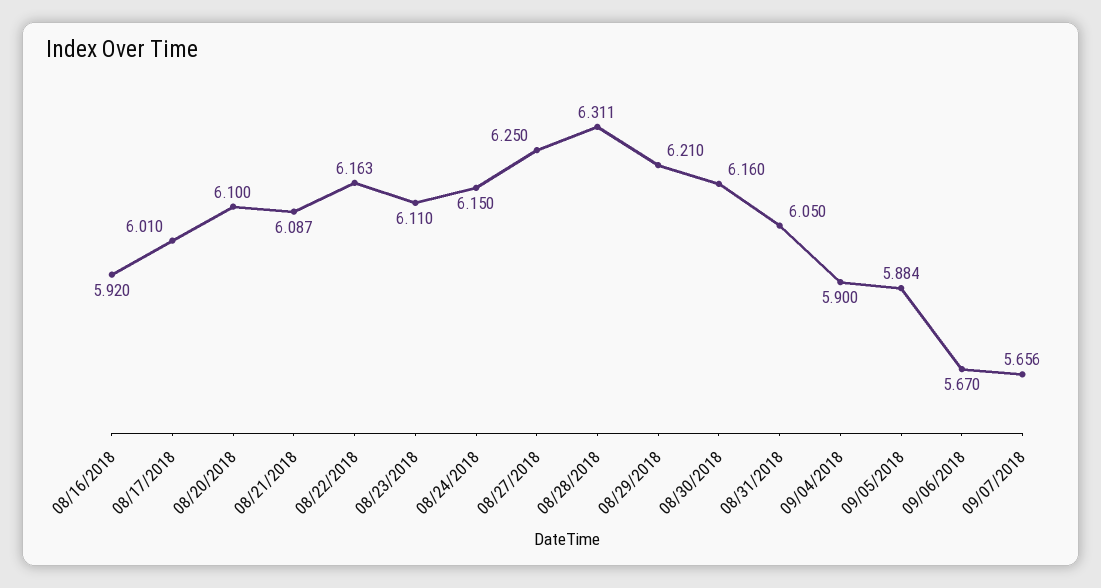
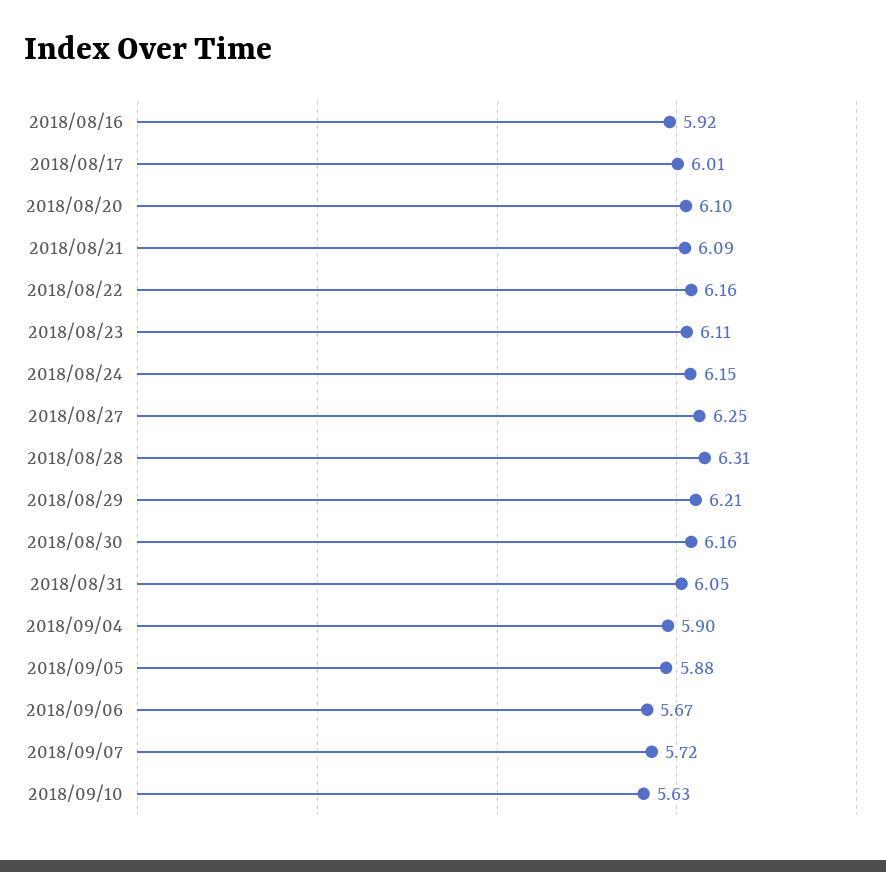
09/07/2018: 5.656 -> 5.72
2018/09/10: none -> 5.63

